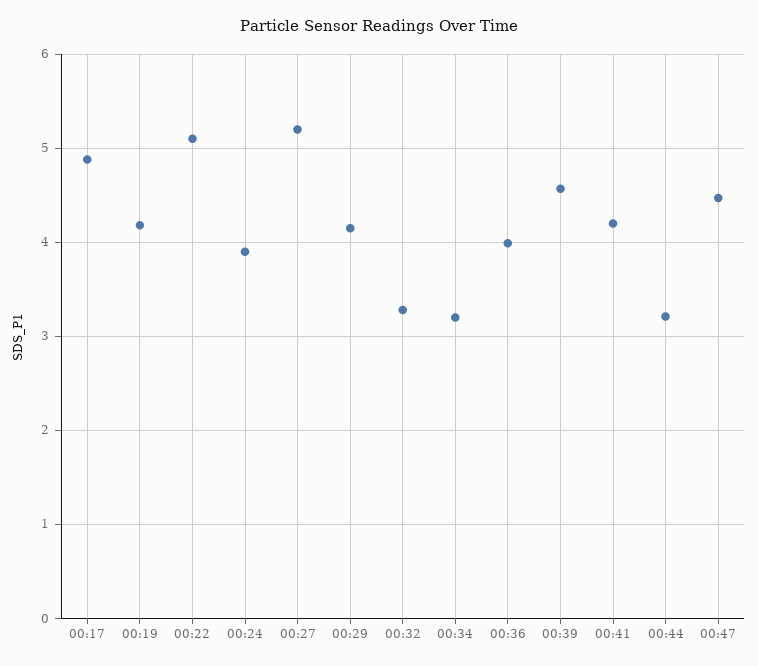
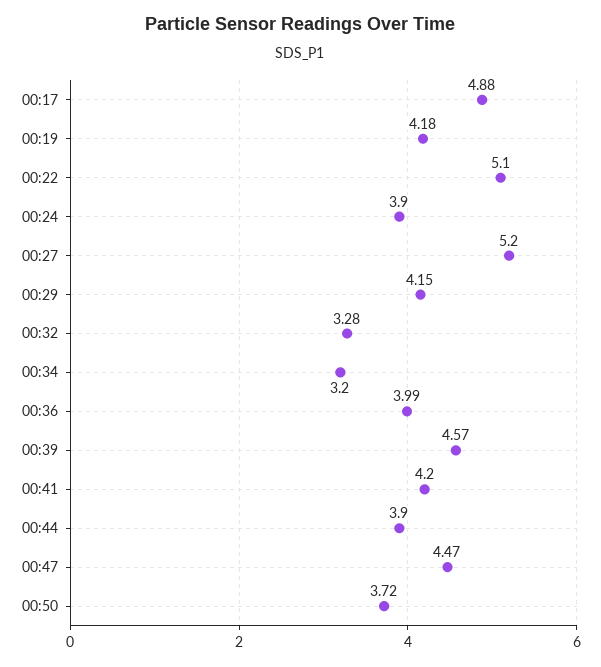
00:44: 3.2 -> 3.9
00:50: none -> 3.72

